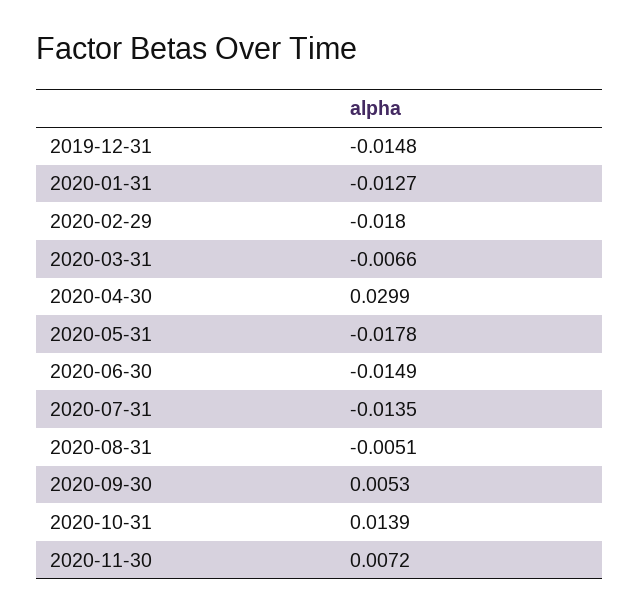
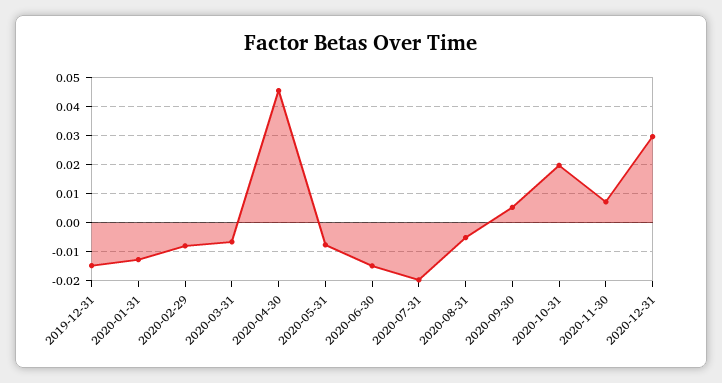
2020-02-29: -0.018 -> -0.0075
2020-04-30: 0.0299 -> 0.045
2020-05-31: -0.0178 -> -0.0075
2020-07-31: -0.0135 -> -0.02
2020-10-31: 0.0139 -> 0.02
2020-12-31: none -> 0.03

